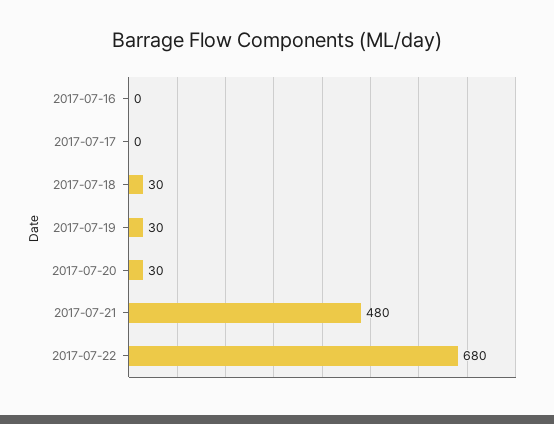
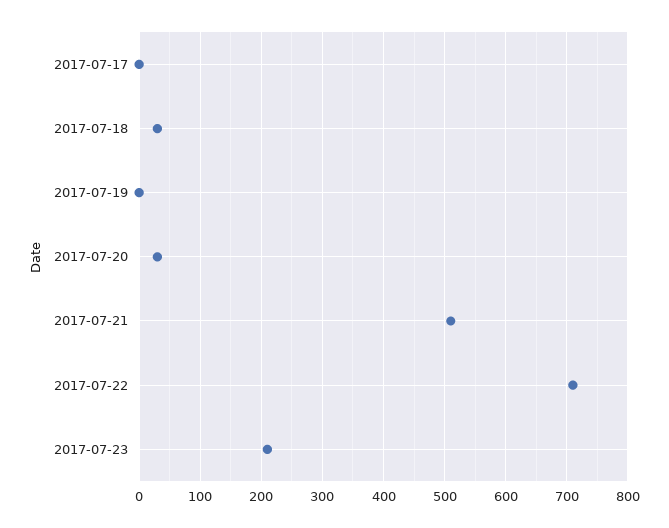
2017-07-16: 0 -> none
2017-07-19: 30 -> 0
2017-07-21: 480 -> 510
2017-07-22: 680 -> 710
2017-07-23: none -> 210

